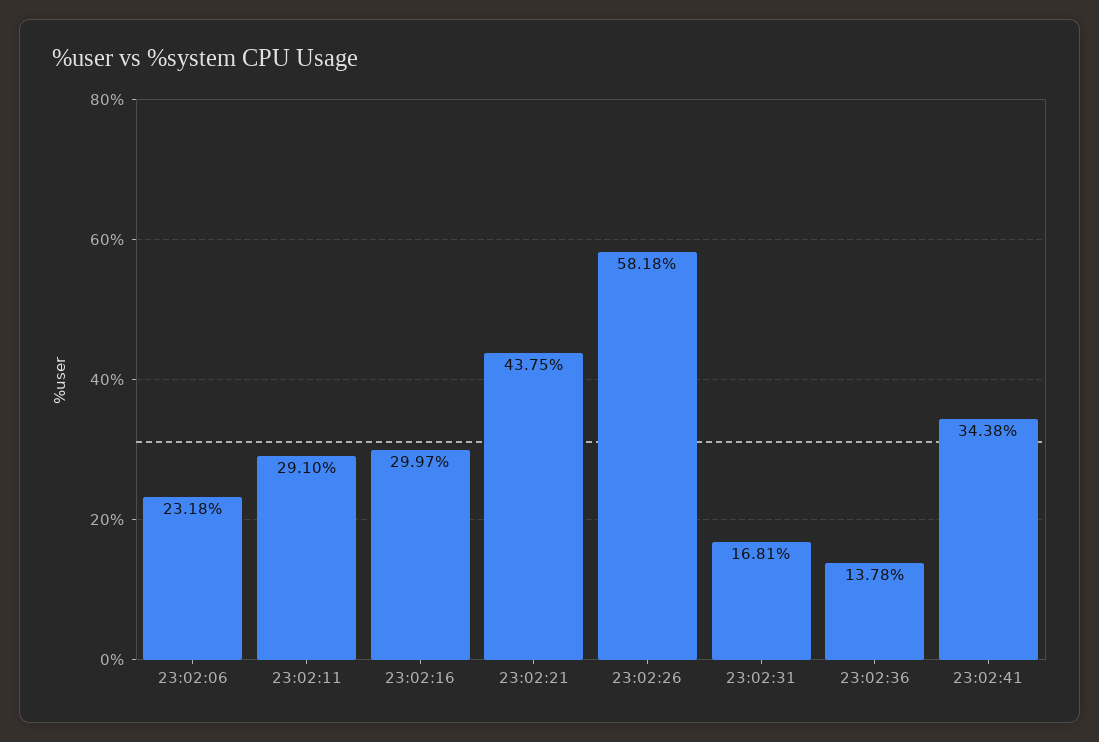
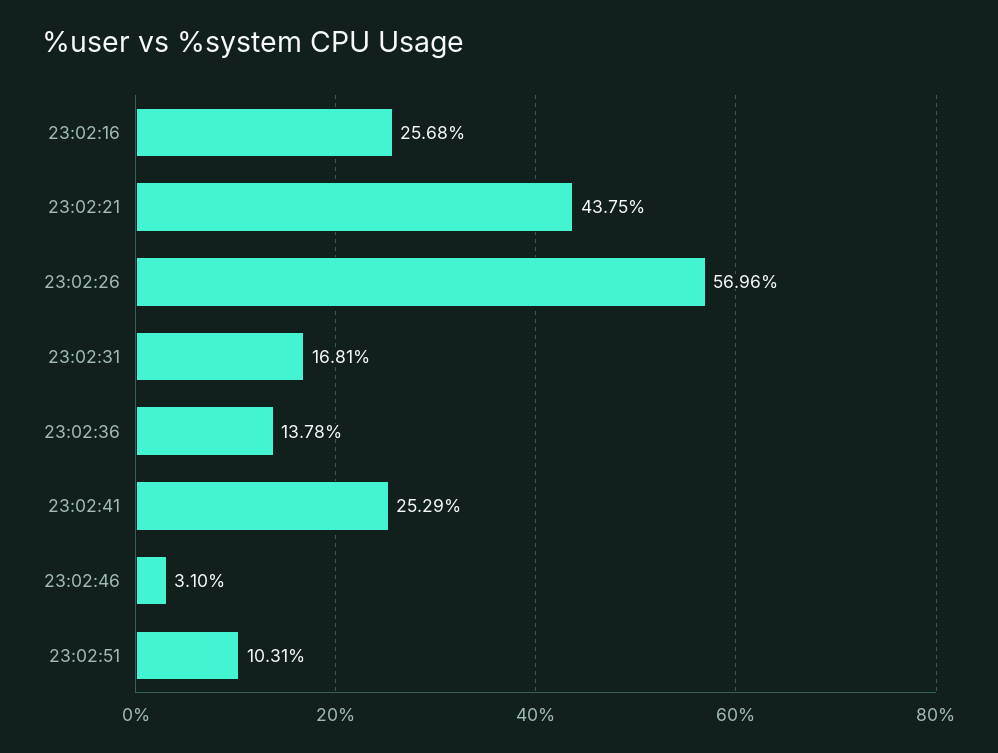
23:02:06: 23.18 -> none
23:02:11: 29.1 -> none
23:02:16: 29.97 -> 25.68
23:02:26: 58.18 -> 56.96
23:02:41: 34.38 -> 25.29
23:02:46: none -> 3.1
23:02:51: none -> 10.31

